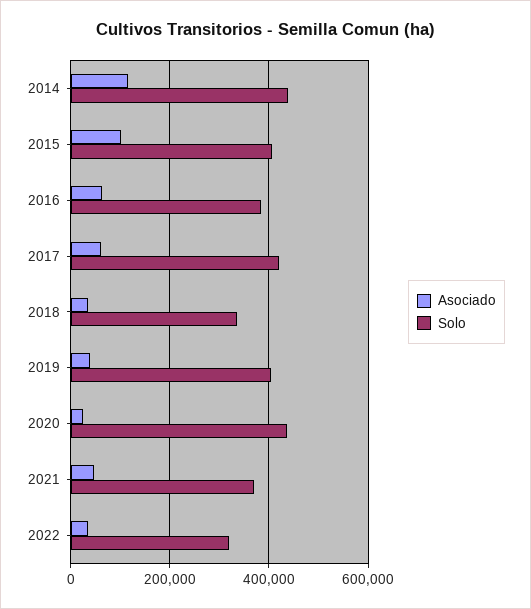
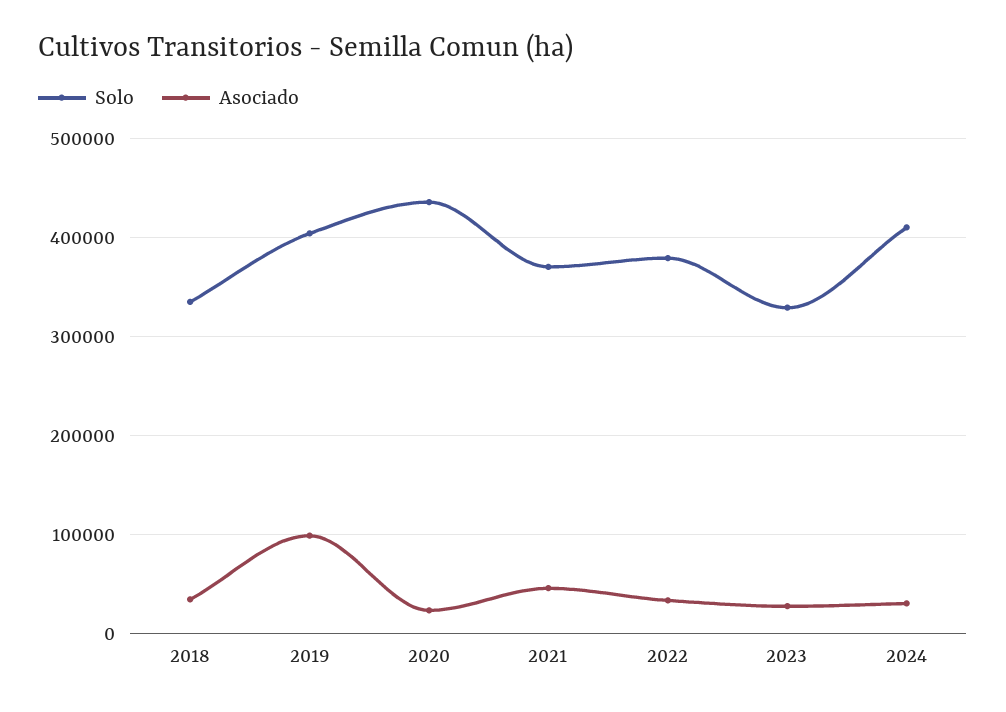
Asociado, 2014: 120000 -> none
Solo, 2014: 440000 -> none
Asociado, 2015: 100000 -> none
Solo, 2015: 400000 -> none
Asociado, 2016: 60000 -> none
Solo, 2016: 380000 -> none
Asociado, 2017: 60000 -> none
Solo, 2017: 420000 -> none
Asociado, 2019: 40000 -> 100000
Solo, 2022: 320000 -> 380000
Solo, 2023: none -> 330000
Asociado, 2023: none -> 30000
Solo, 2024: none -> 410000
Asociado, 2024: none -> 30000

